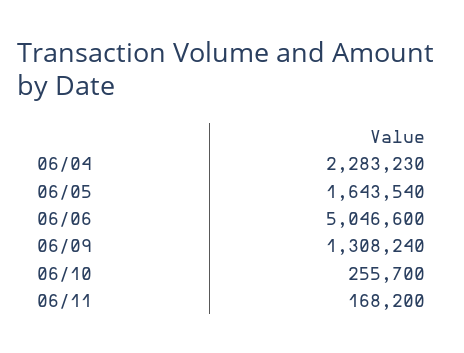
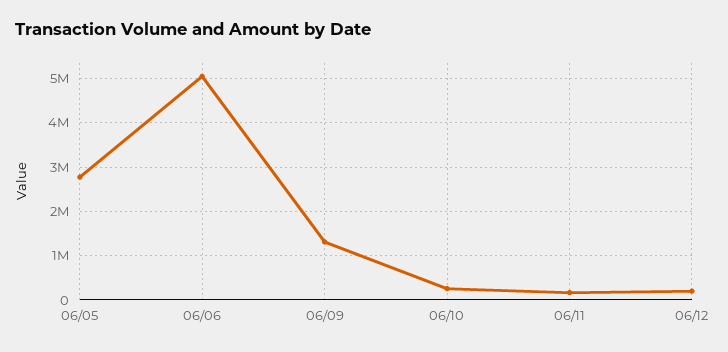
06/04: 2283230 -> none
06/05: 1643540 -> 2800000
06/12: none -> 200000

